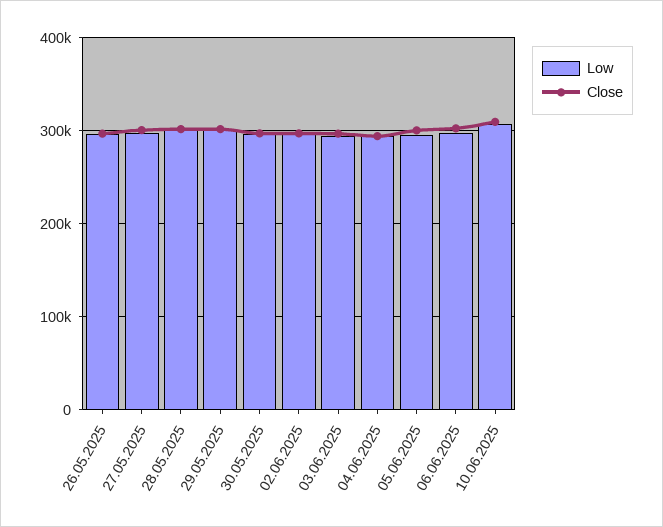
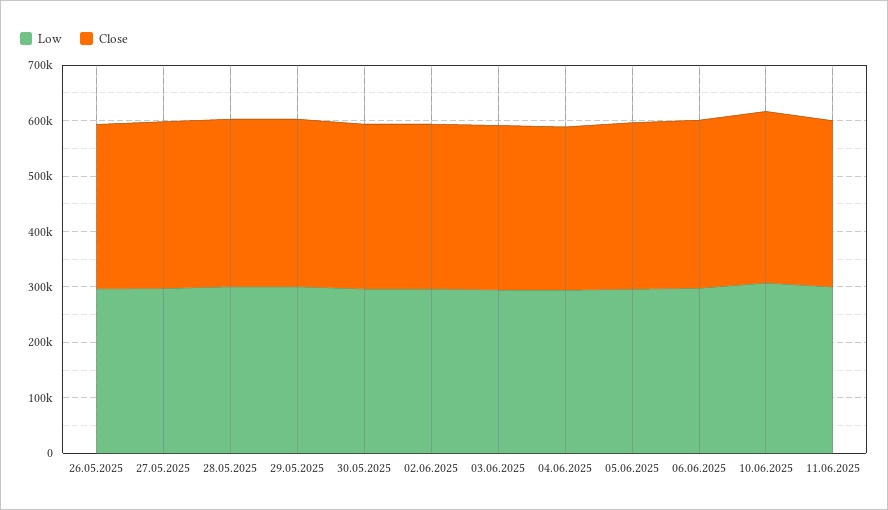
Low, 11.06.2025: none -> 300000
Close, 11.06.2025: none -> 300000

